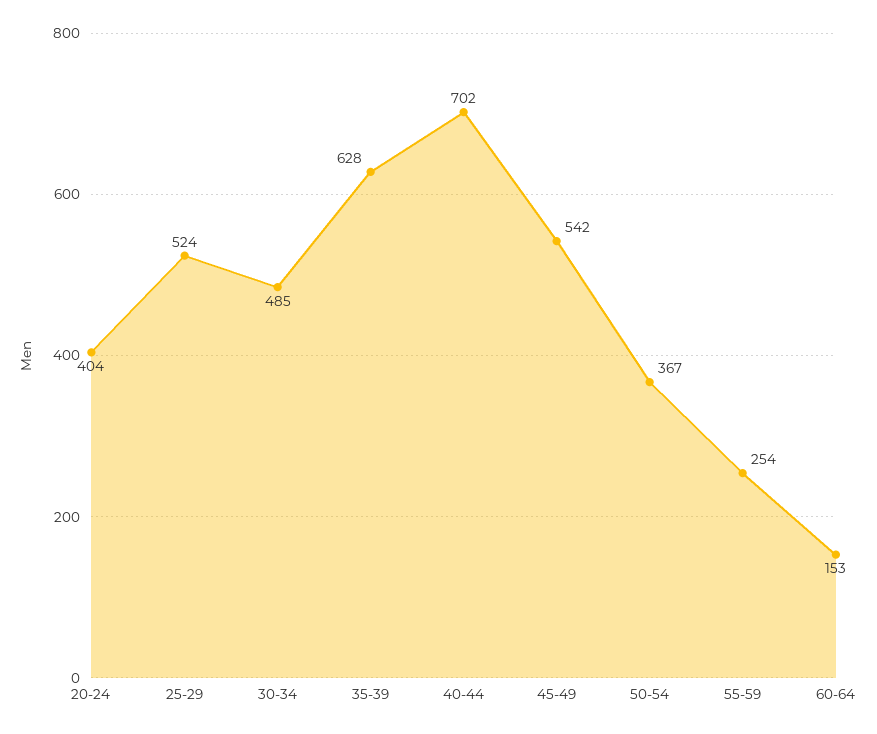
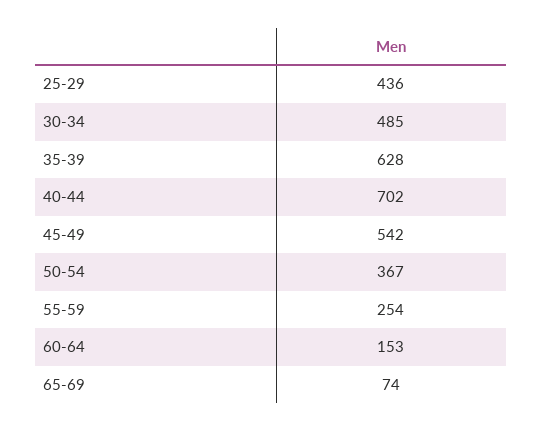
20-24: 404 -> none
25-29: 524 -> 436
65-69: none -> 74

